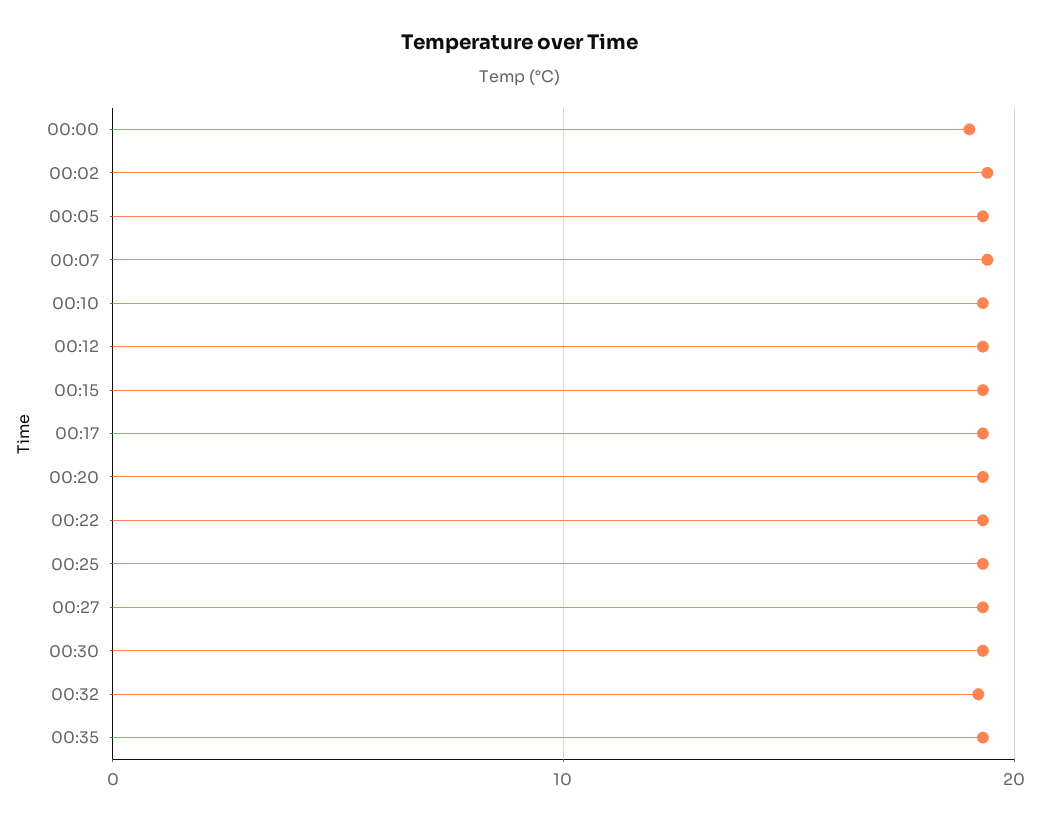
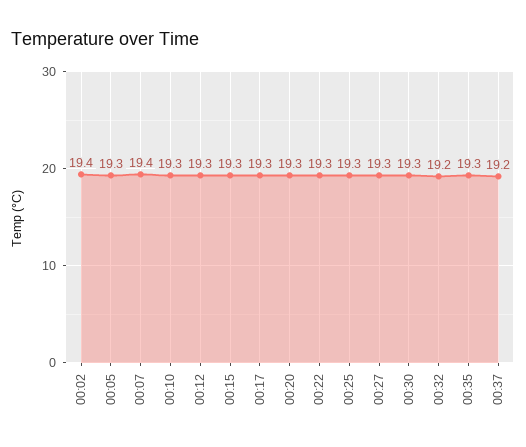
00:00: 19 -> none
00:37: none -> 19.2

